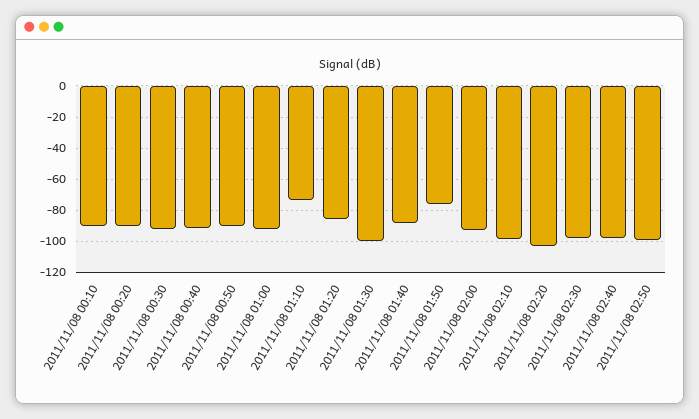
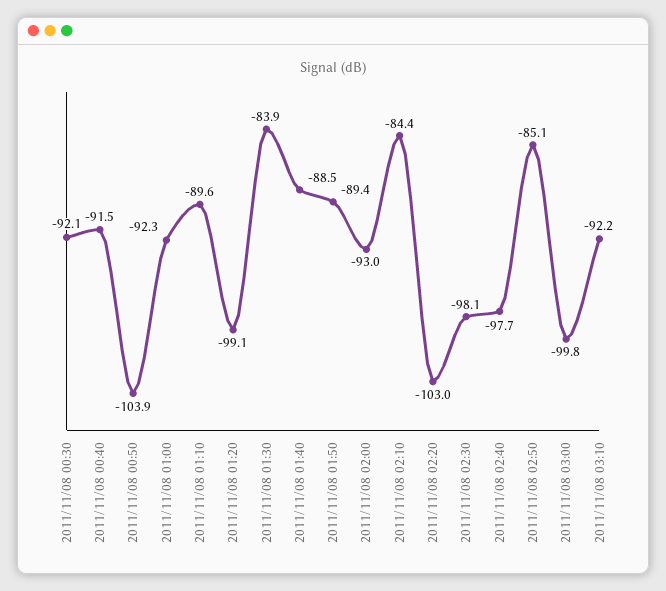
2011/11/08 00:10: -90 -> none
2011/11/08 00:20: -90 -> none
2011/11/08 00:50: -90 -> -103.9
2011/11/08 01:10: -75 -> -89.6
2011/11/08 01:20: -85 -> -99.1
2011/11/08 01:30: -100 -> -83.9
2011/11/08 01:50: -75 -> -89.4
2011/11/08 02:10: -100 -> -84.4
2011/11/08 02:50: -100 -> -85.1
2011/11/08 03:00: none -> -99.8
2011/11/08 03:10: none -> -92.2

